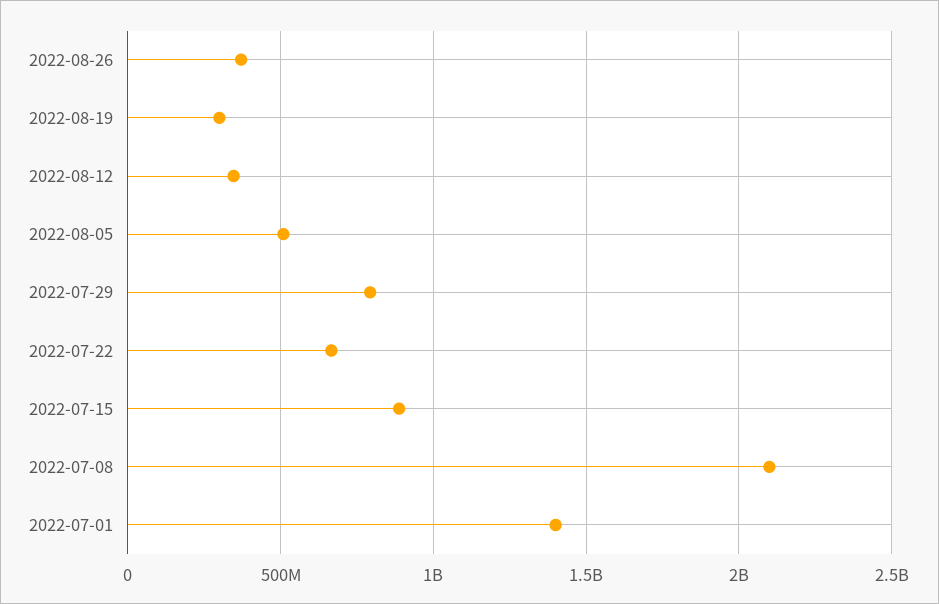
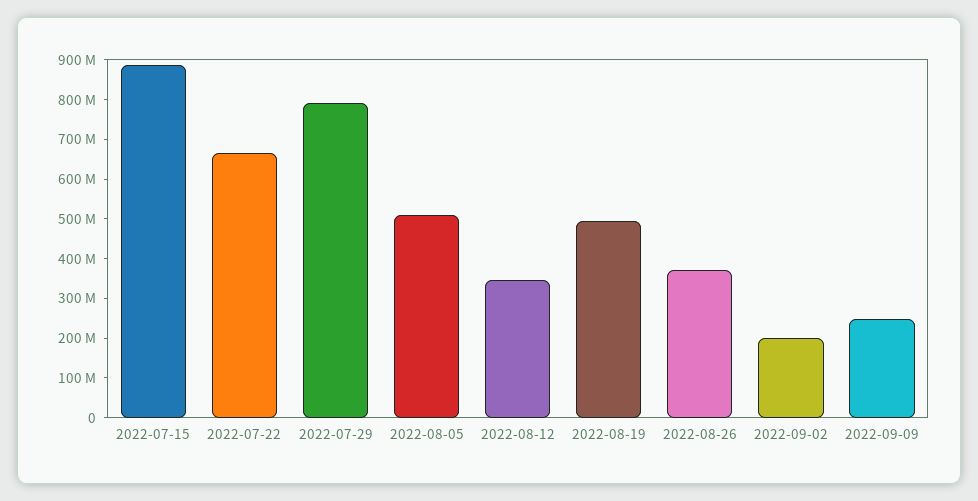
2022-08-19: 300000000 -> 500000000
2022-07-08: 2100000000 -> none
2022-07-01: 1400000000 -> none
2022-09-02: none -> 200000000
2022-09-09: none -> 250000000

